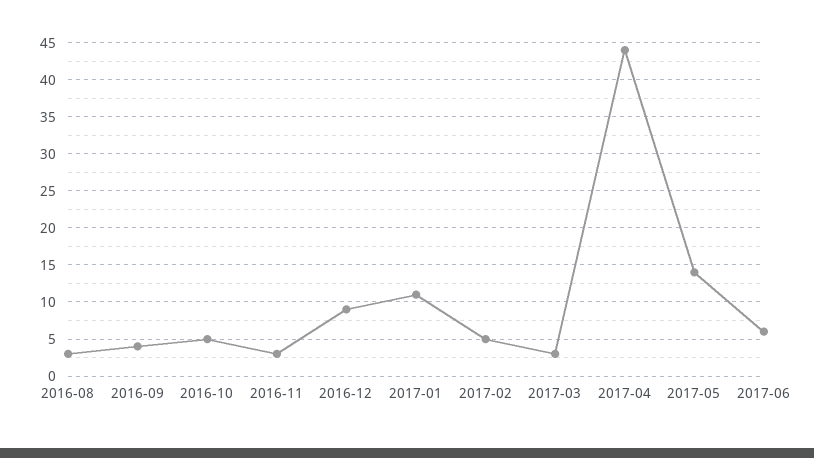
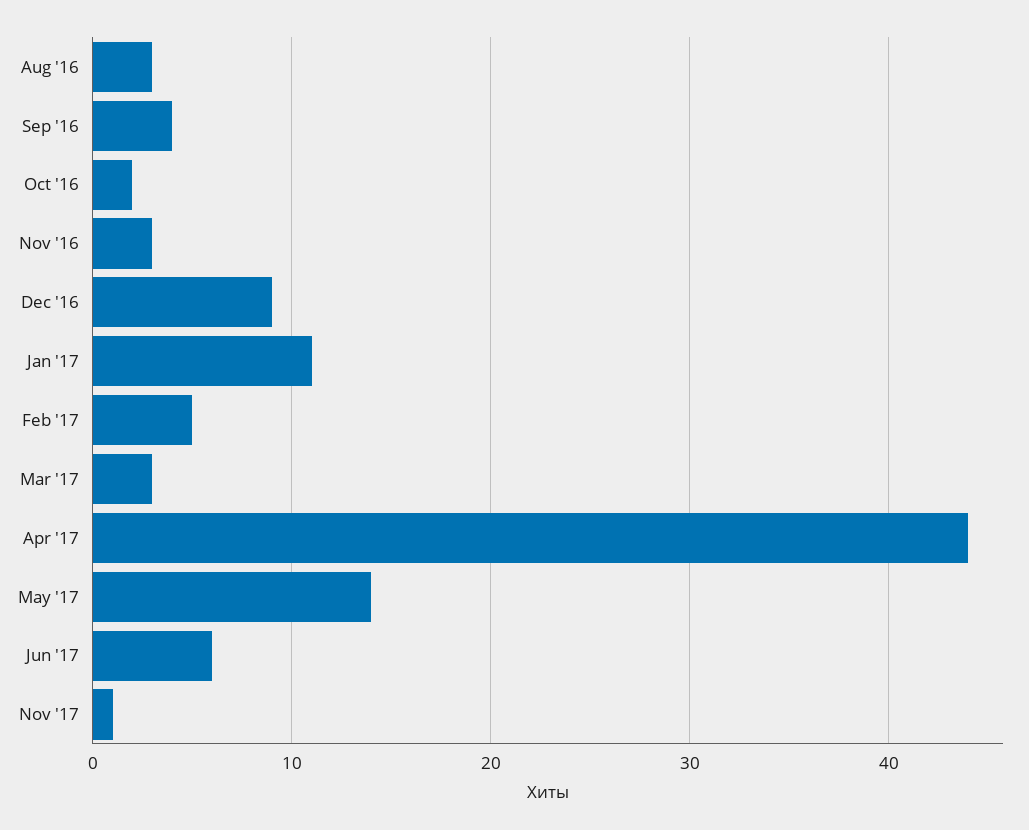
2016-10: 5 -> 2
Nov '17: none -> 1

